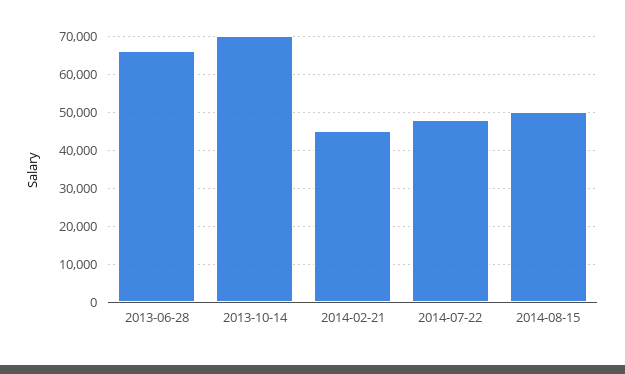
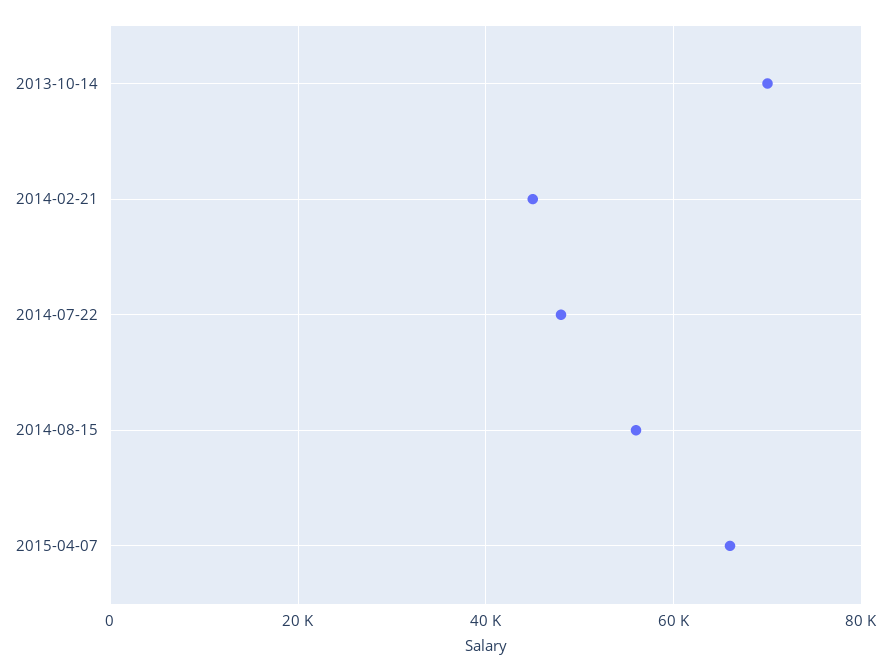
2013-06-28: 66000 -> none
2014-08-15: 50000 -> 56000
2015-04-07: none -> 66000

